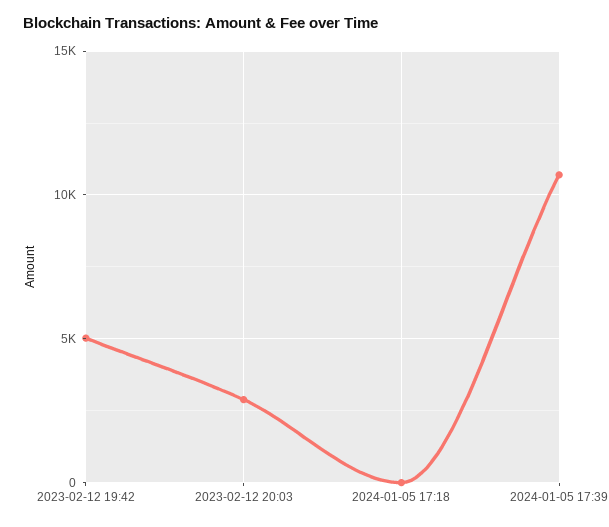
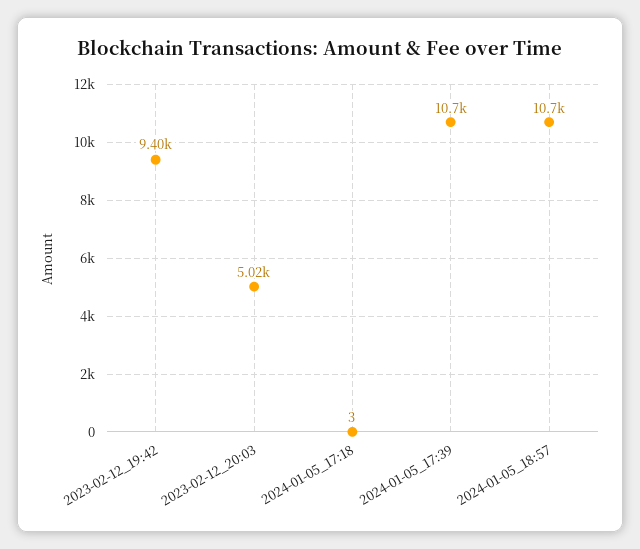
2023-02-12 19:42: 5000 -> 9400
2023-02-12 20:03: 3000 -> 5020
2024-01-05_18:57: none -> 10700

